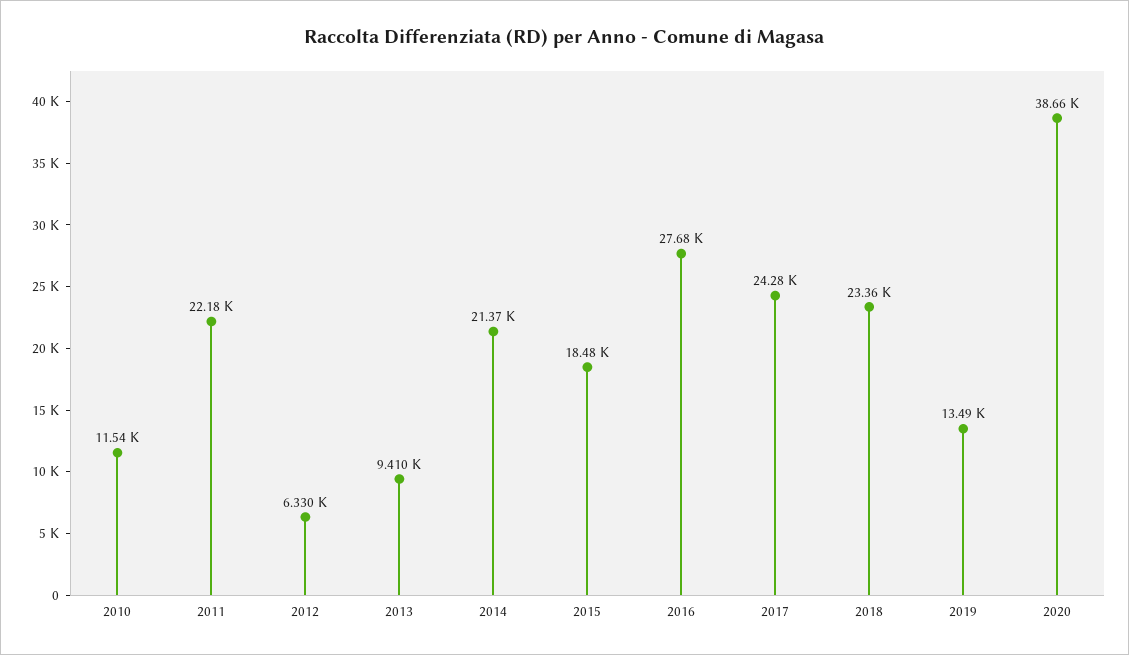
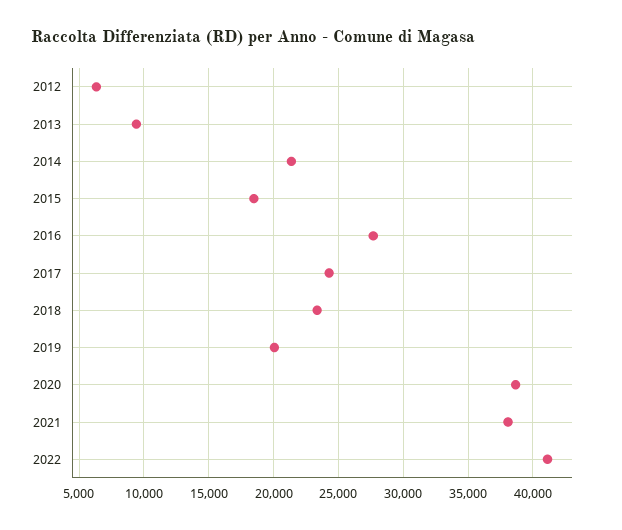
2010: 11540 -> none
2011: 22180 -> none
2019: 13490 -> 20000
2021: none -> 38000
2022: none -> 41000

